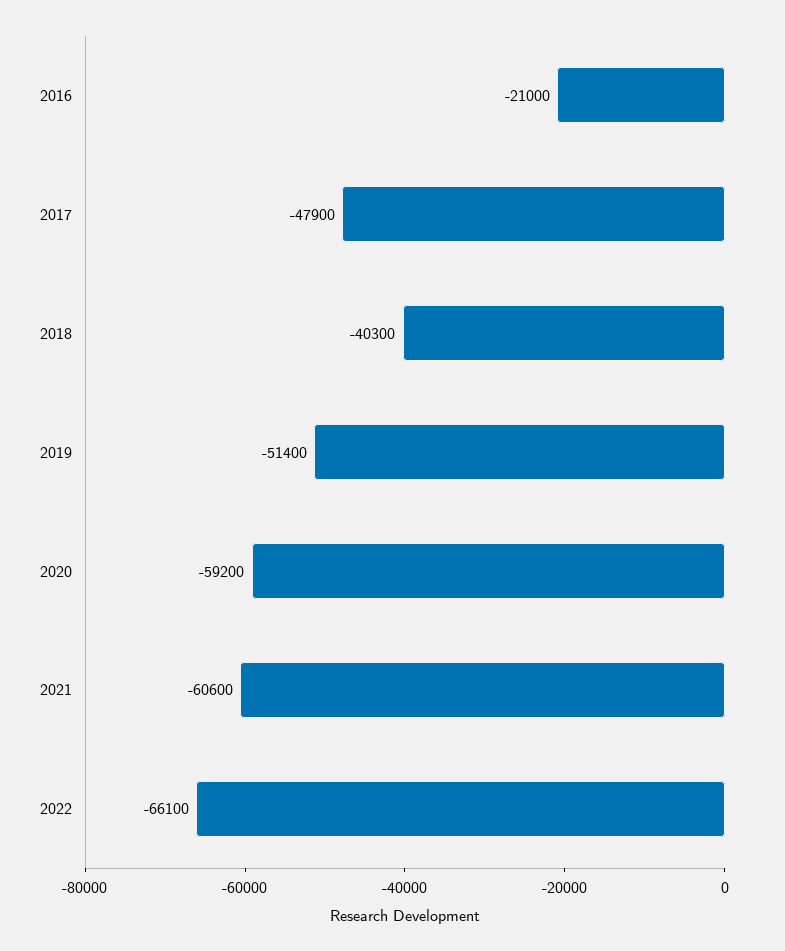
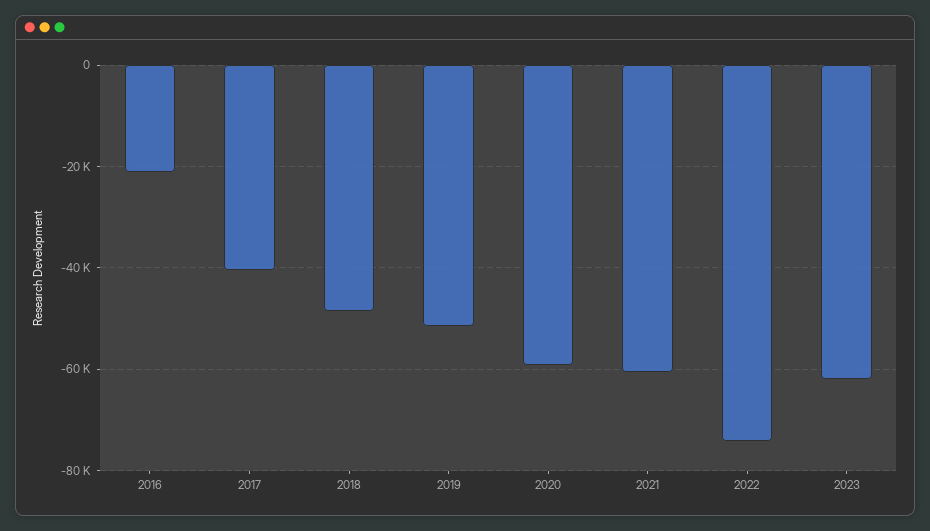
2017: -47900 -> -40000
2018: -40300 -> -48000
2022: -66100 -> -74000
2023: none -> -62000

